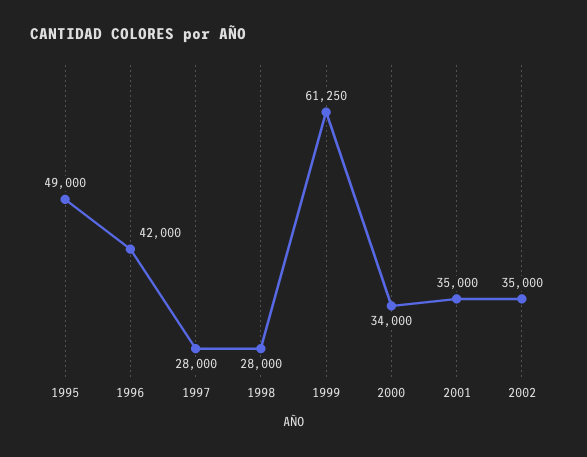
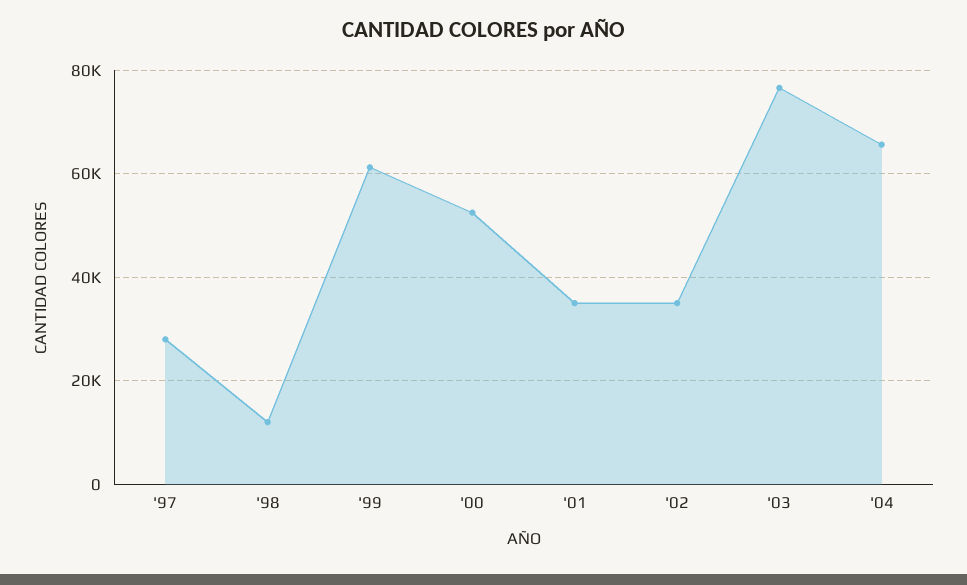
1995: 49000 -> none
1996: 42000 -> none
1998: 28000 -> 12000
2000: 34000 -> 52000
'03: none -> 76000
'04: none -> 66000

